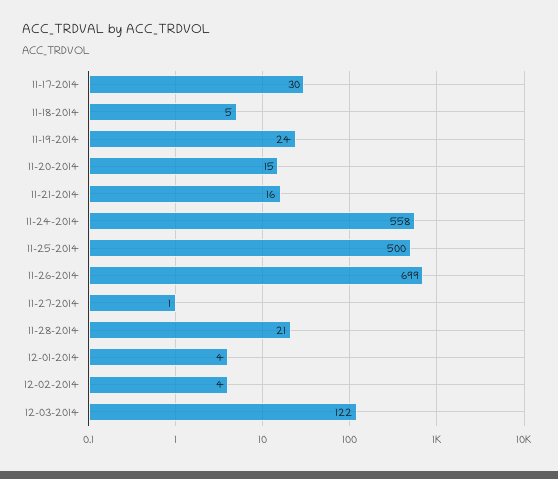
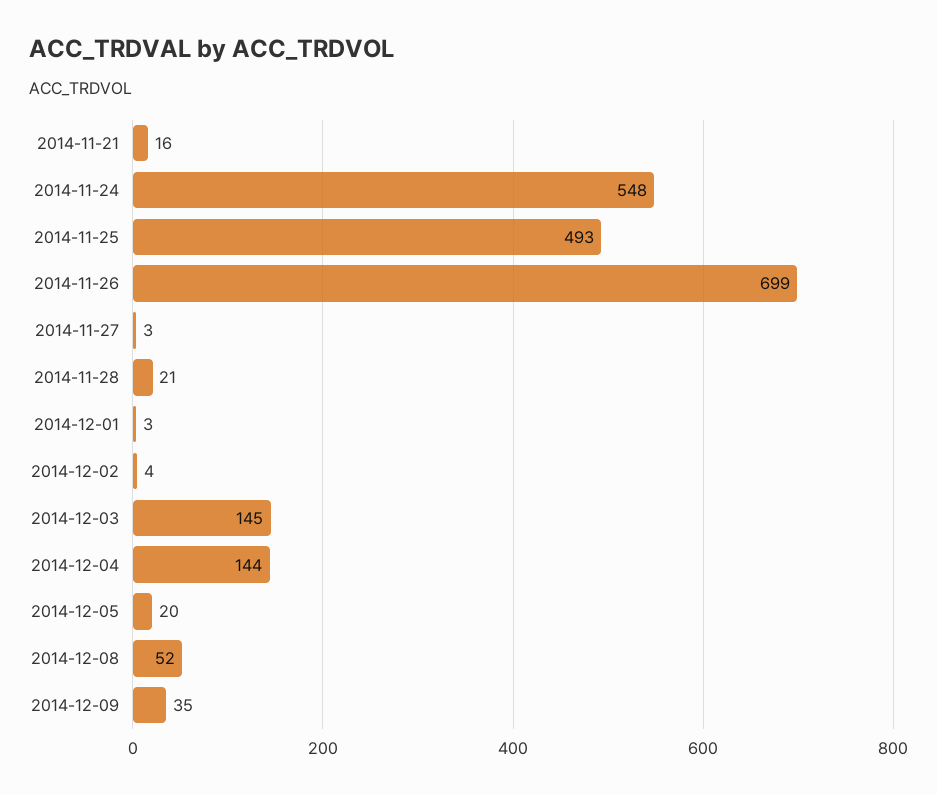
11-17-2014: 30 -> none
11-18-2014: 5 -> none
11-19-2014: 24 -> none
11-20-2014: 15 -> none
11-24-2014: 558 -> 548
11-25-2014: 500 -> 493
11-27-2014: 1 -> 3
12-01-2014: 4 -> 3
12-03-2014: 122 -> 145
2014-12-04: none -> 144
2014-12-05: none -> 20
2014-12-08: none -> 52
2014-12-09: none -> 35

